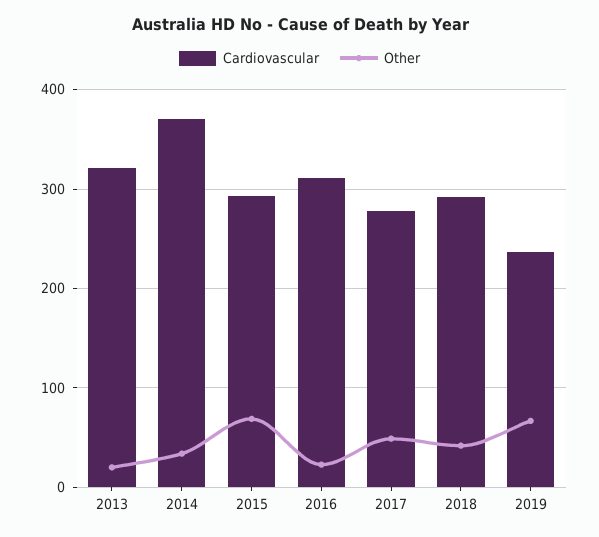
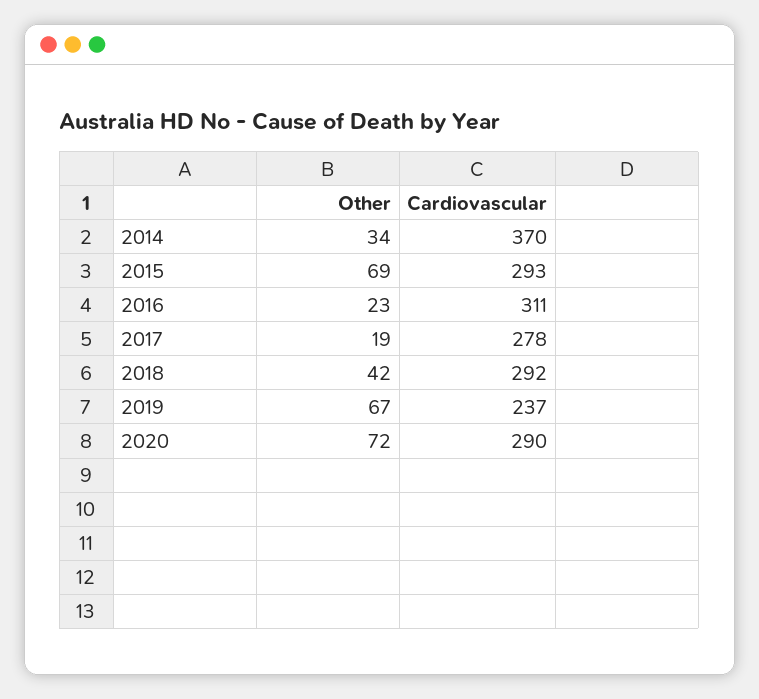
Cardiovascular, 2013: 320 -> none
Other, 2013: 20 -> none
Other, 2017: 50 -> 19
Other, 2020: none -> 72
Cardiovascular, 2020: none -> 290

